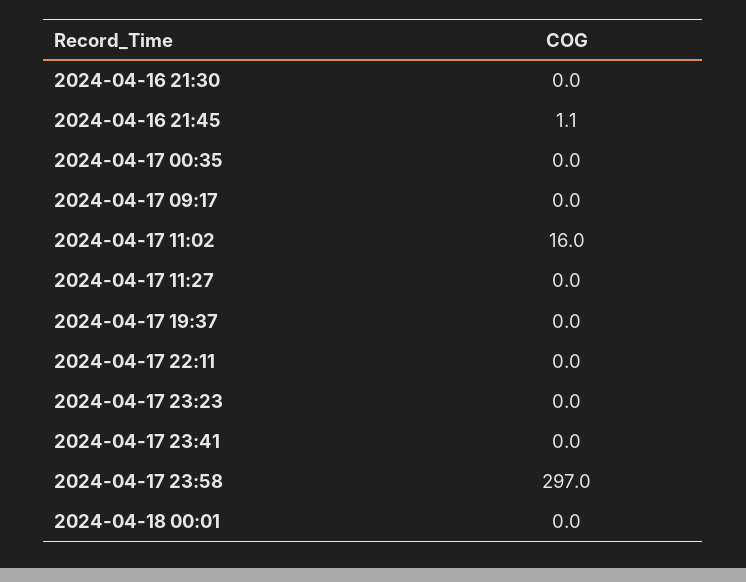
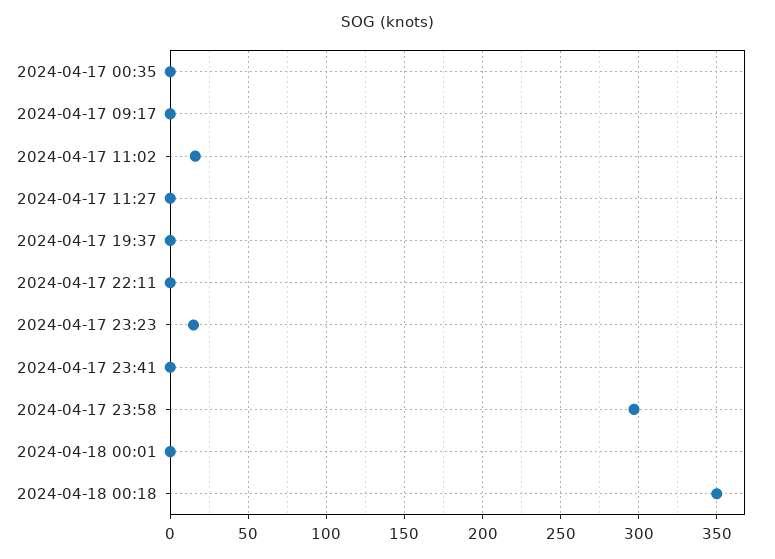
2024-04-16 21:30: 0 -> none
2024-04-16 21:45: 1.1 -> none
2024-04-17 23:23: 0 -> 15
2024-04-18 00:18: none -> 350

